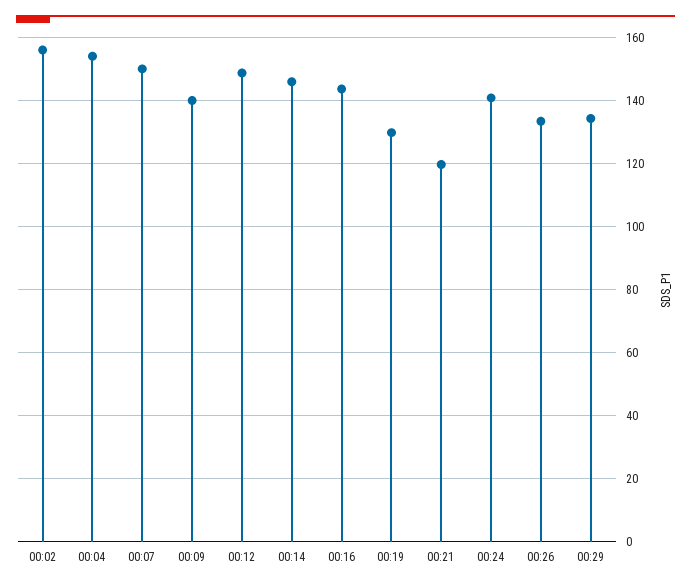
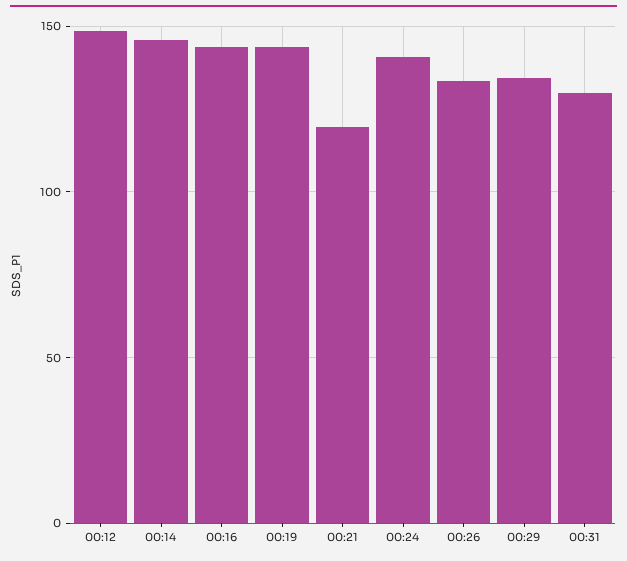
00:02: 156 -> none
00:04: 154 -> none
00:07: 150 -> none
00:09: 140 -> none
00:19: 130 -> 145
00:31: none -> 130

